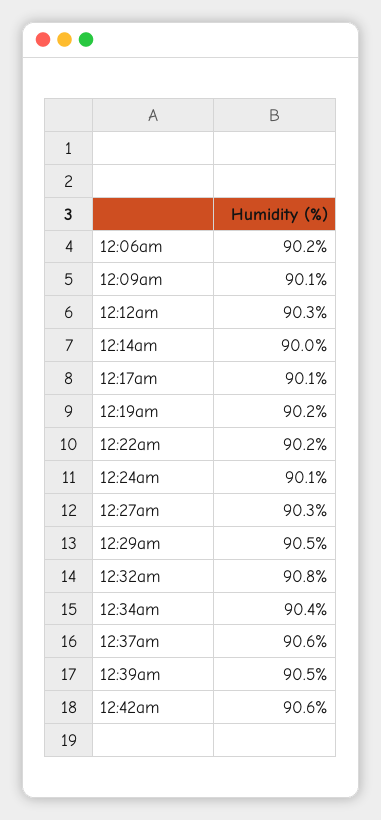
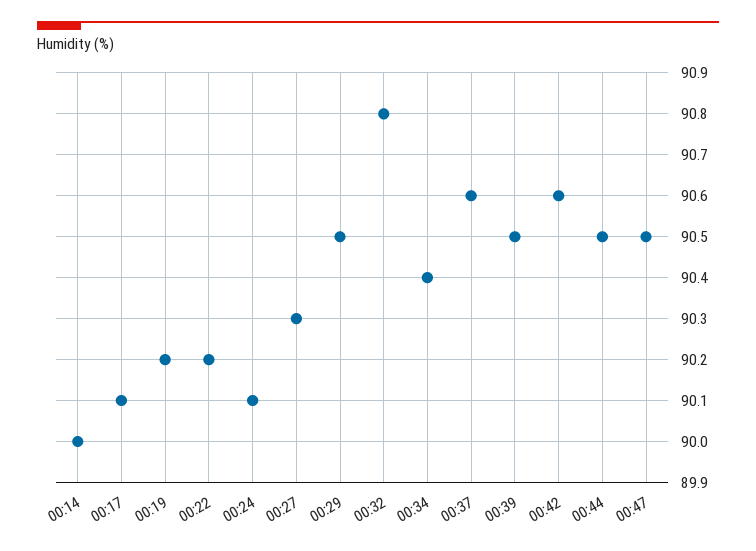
12:06am: 90.2 -> none
12:09am: 90.1 -> none
12:12am: 90.3 -> none
00:44: none -> 90.5
00:47: none -> 90.5

